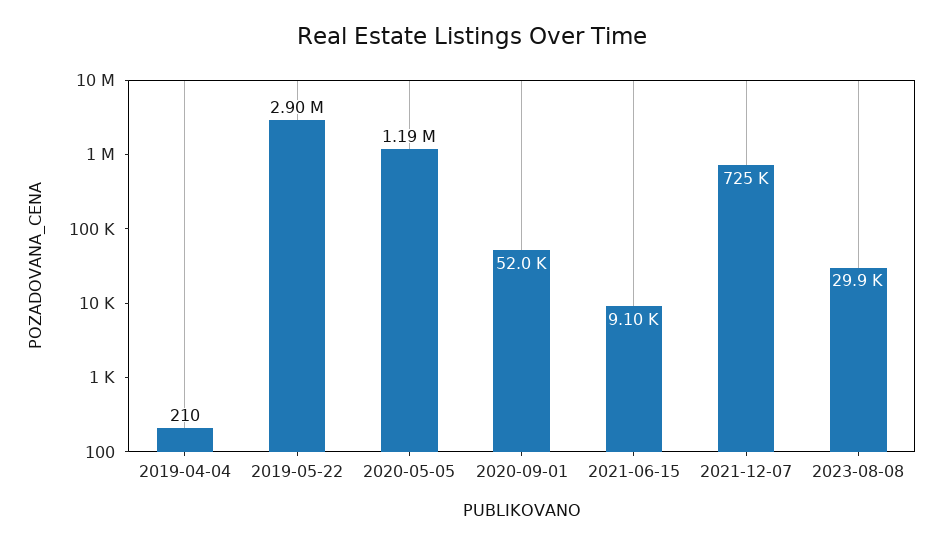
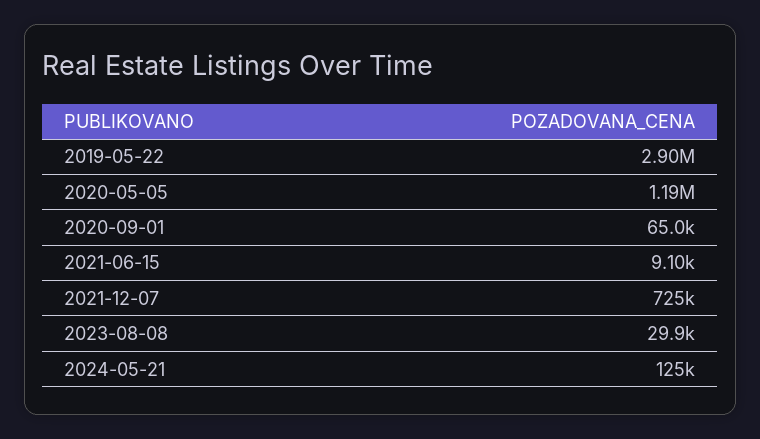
2019-04-04: 210 -> none
2020-09-01: 52000 -> 65000
2024-05-21: none -> 125000

